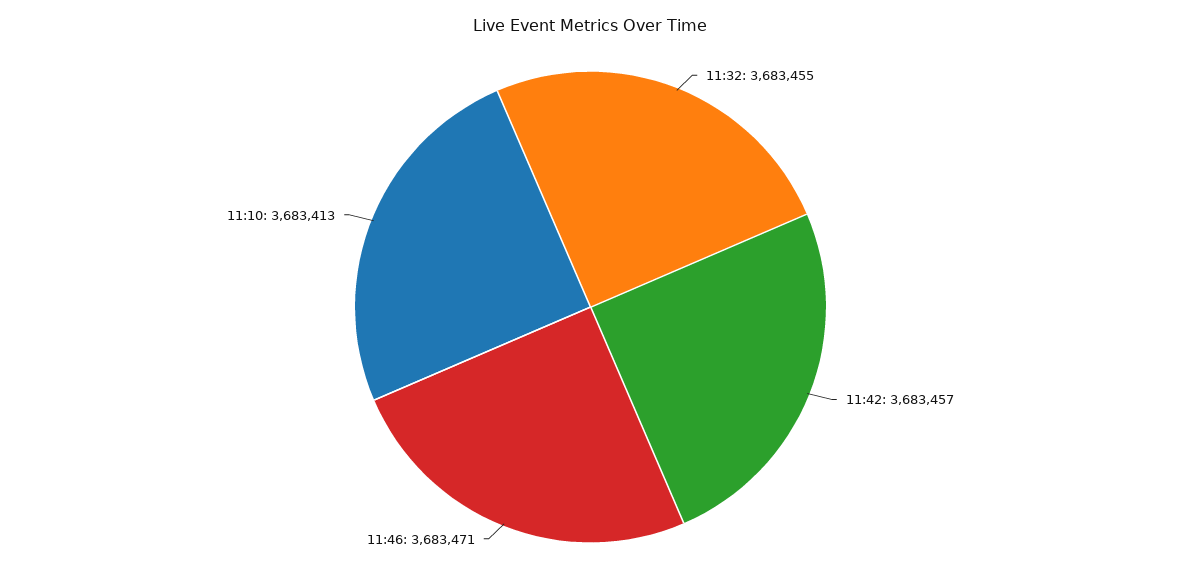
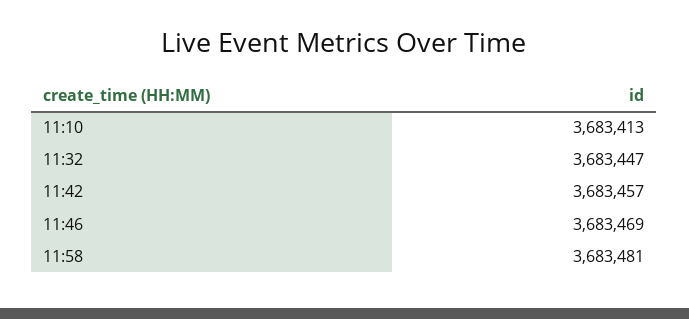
11:32: 3683455 -> 3683447
11:46: 3683471 -> 3683469
11:58: none -> 3683481

